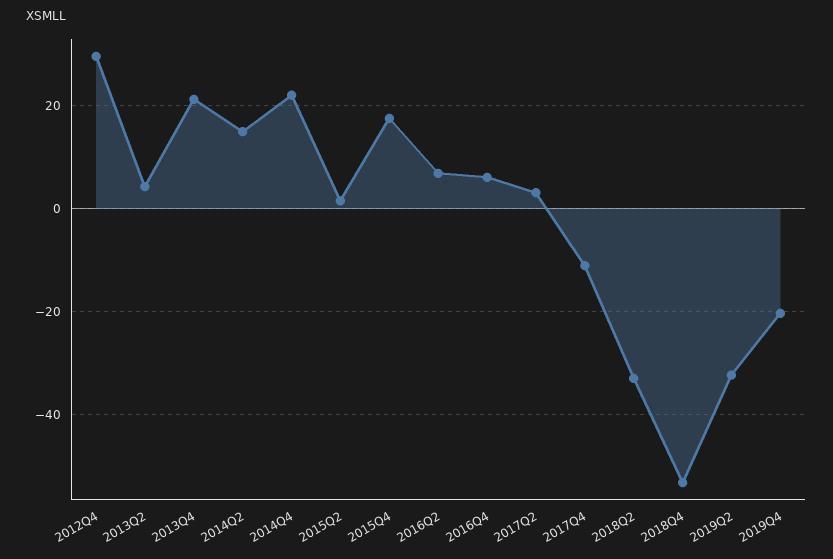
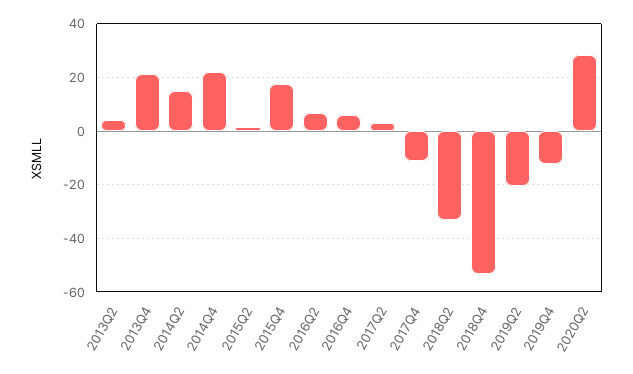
2012Q4: 30 -> none
2019Q2: -32 -> -20
2019Q4: -20 -> -12.5
2020Q2: none -> 27.5

